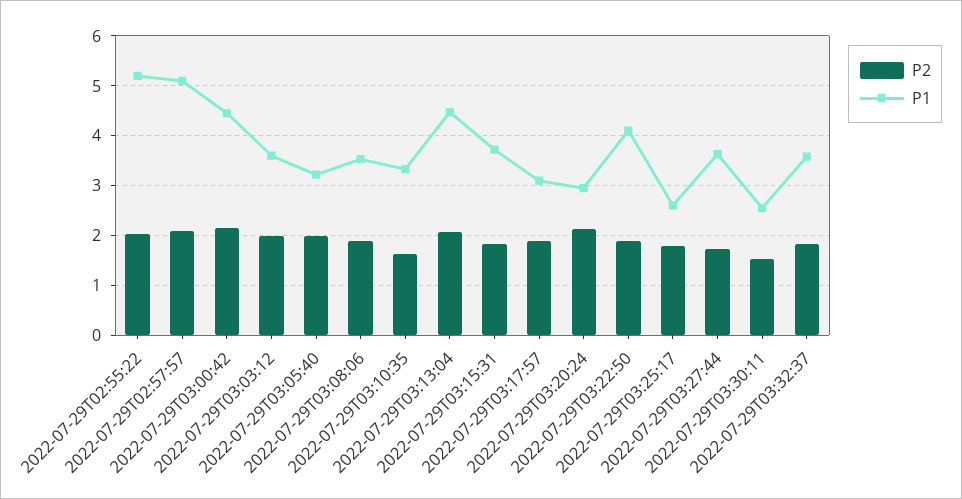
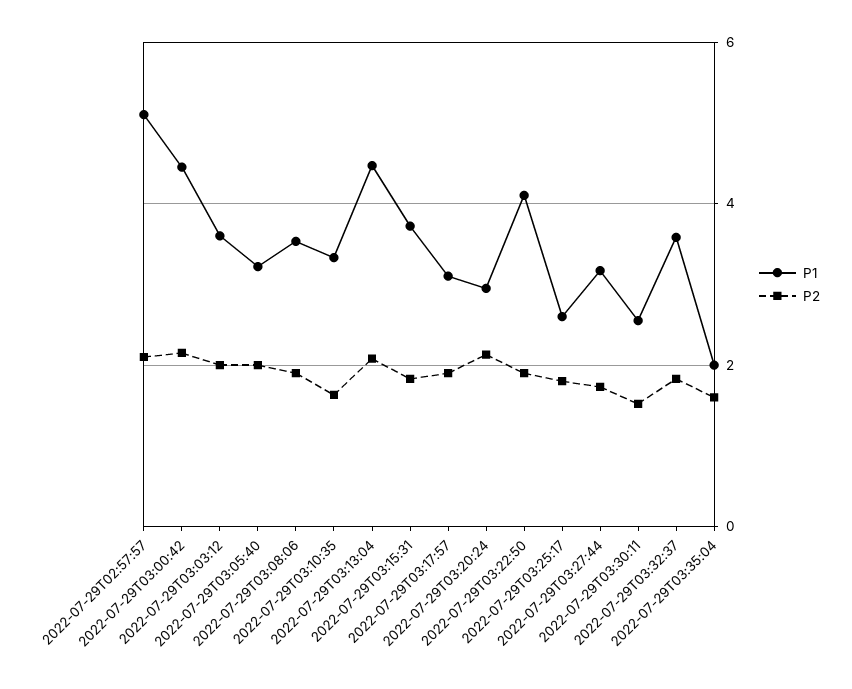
P2, 2022-07-29T02:55:22: 2 -> none
P1, 2022-07-29T02:55:22: 5.2 -> none
P1, 2022-07-29T03:27:44: 3.6 -> 3.2
P1, 2022-07-29T03:35:04: none -> 2
P2, 2022-07-29T03:35:04: none -> 1.6

